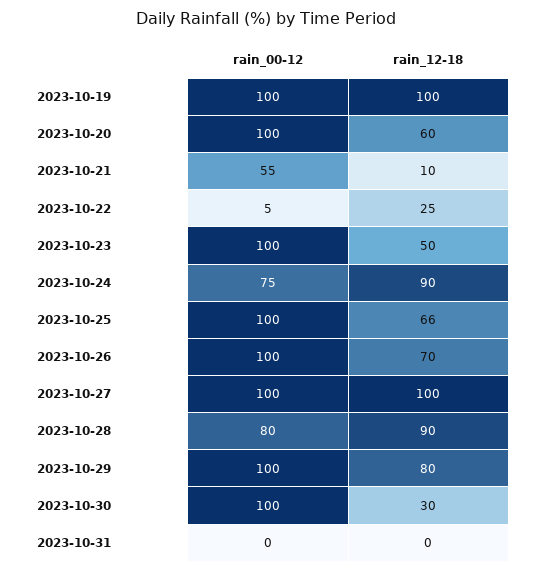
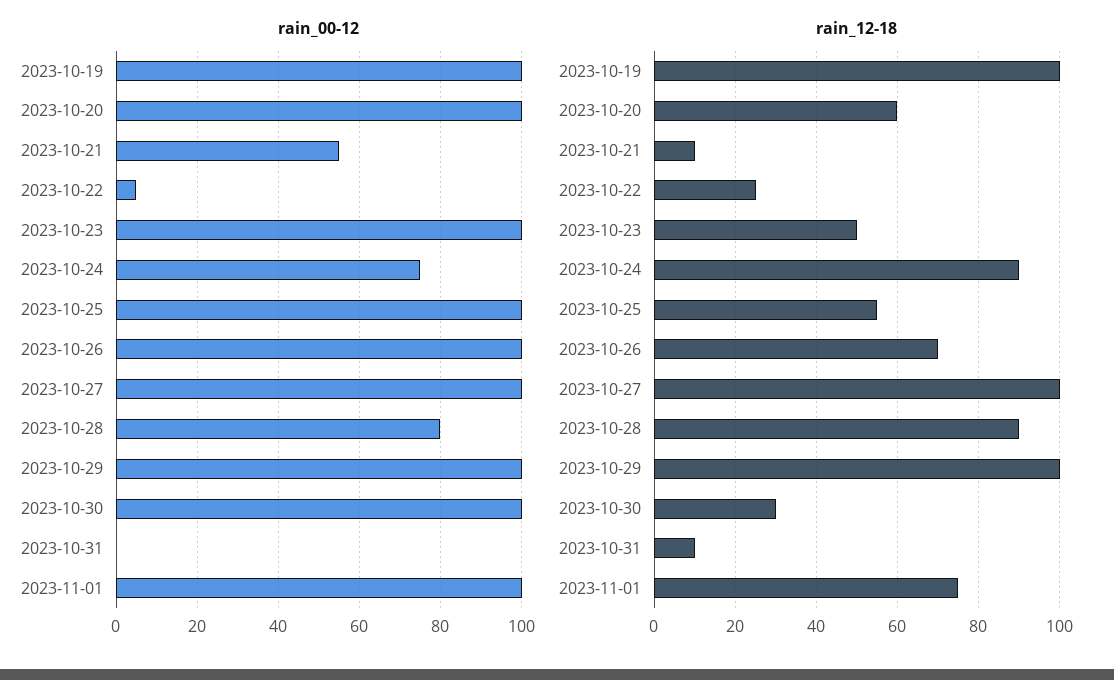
rain_12-18, 2023-10-25: 66 -> 55
rain_12-18, 2023-10-29: 80 -> 100
rain_12-18, 2023-10-31: 0 -> 10
rain_00-12, 2023-11-01: none -> 100
rain_12-18, 2023-11-01: none -> 75

